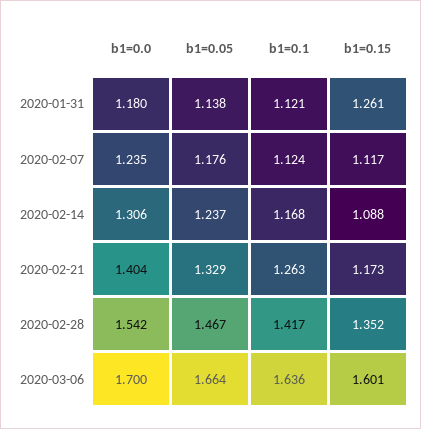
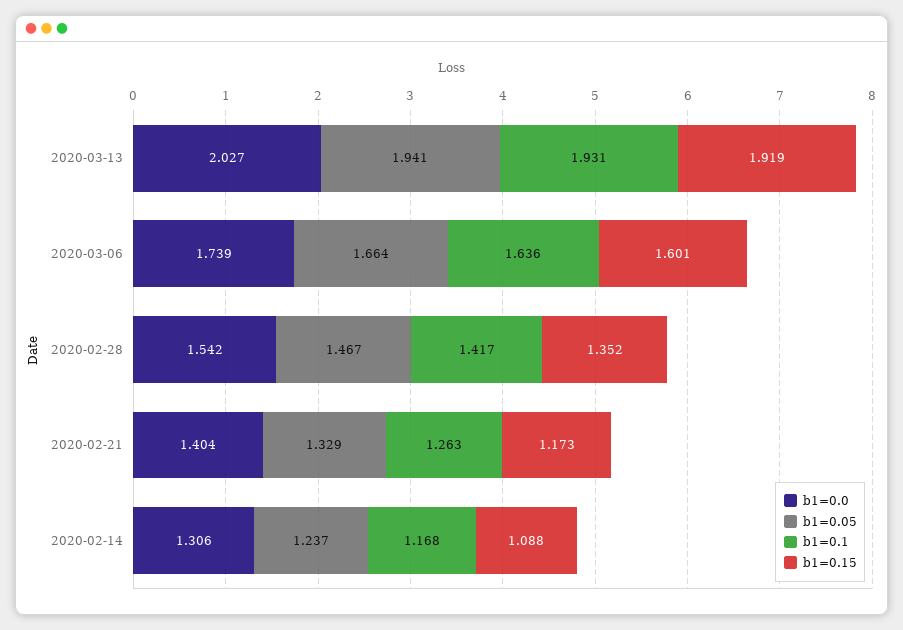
b1=0.0, 2020-01-31: 1.18 -> none
b1=0.05, 2020-01-31: 1.138 -> none
b1=0.1, 2020-01-31: 1.121 -> none
b1=0.15, 2020-01-31: 1.261 -> none
b1=0.0, 2020-02-07: 1.235 -> none
b1=0.05, 2020-02-07: 1.176 -> none
b1=0.1, 2020-02-07: 1.124 -> none
b1=0.15, 2020-02-07: 1.117 -> none
b1=0.0, 2020-03-06: 1.7 -> 1.739
b1=0.0, 2020-03-13: none -> 2.027
b1=0.05, 2020-03-13: none -> 1.941
b1=0.1, 2020-03-13: none -> 1.931
b1=0.15, 2020-03-13: none -> 1.919

